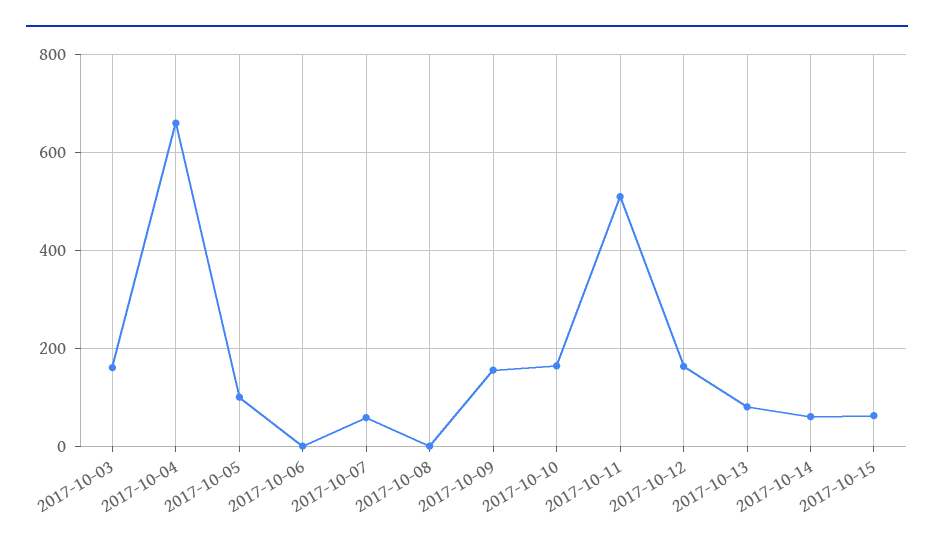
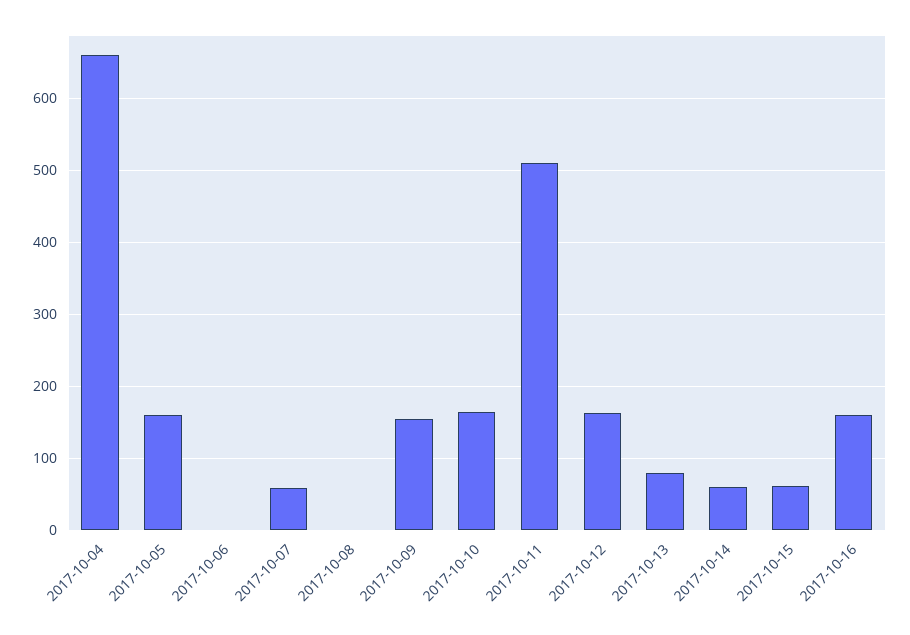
2017-10-03: 160 -> none
2017-10-05: 100 -> 160
2017-10-16: none -> 160

